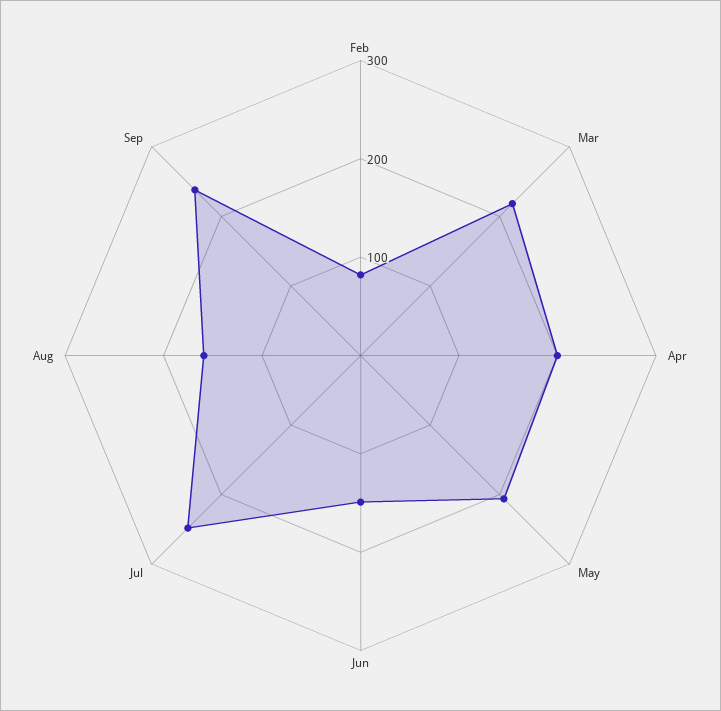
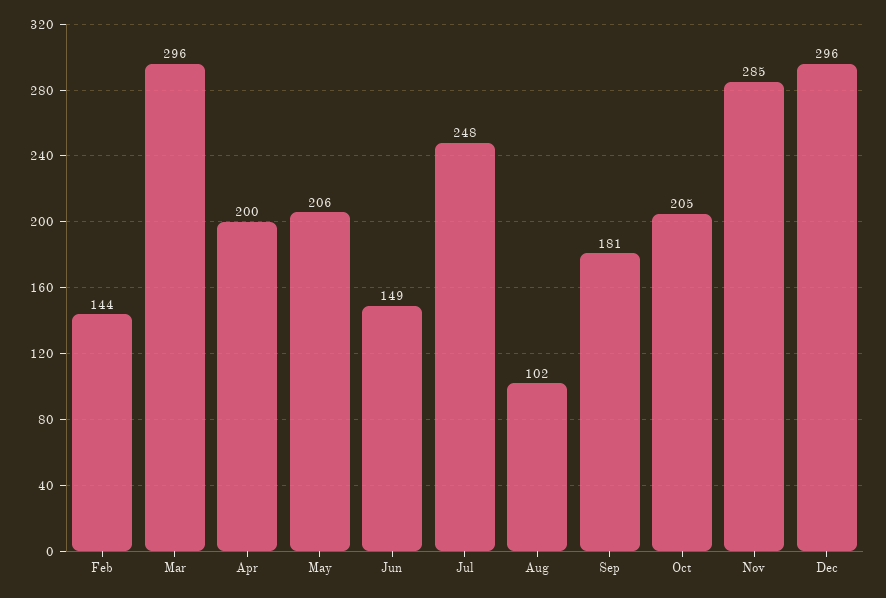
Feb: 80 -> 144
Mar: 220 -> 296
Aug: 160 -> 102
Sep: 240 -> 181
Oct: none -> 205
Nov: none -> 285
Dec: none -> 296

